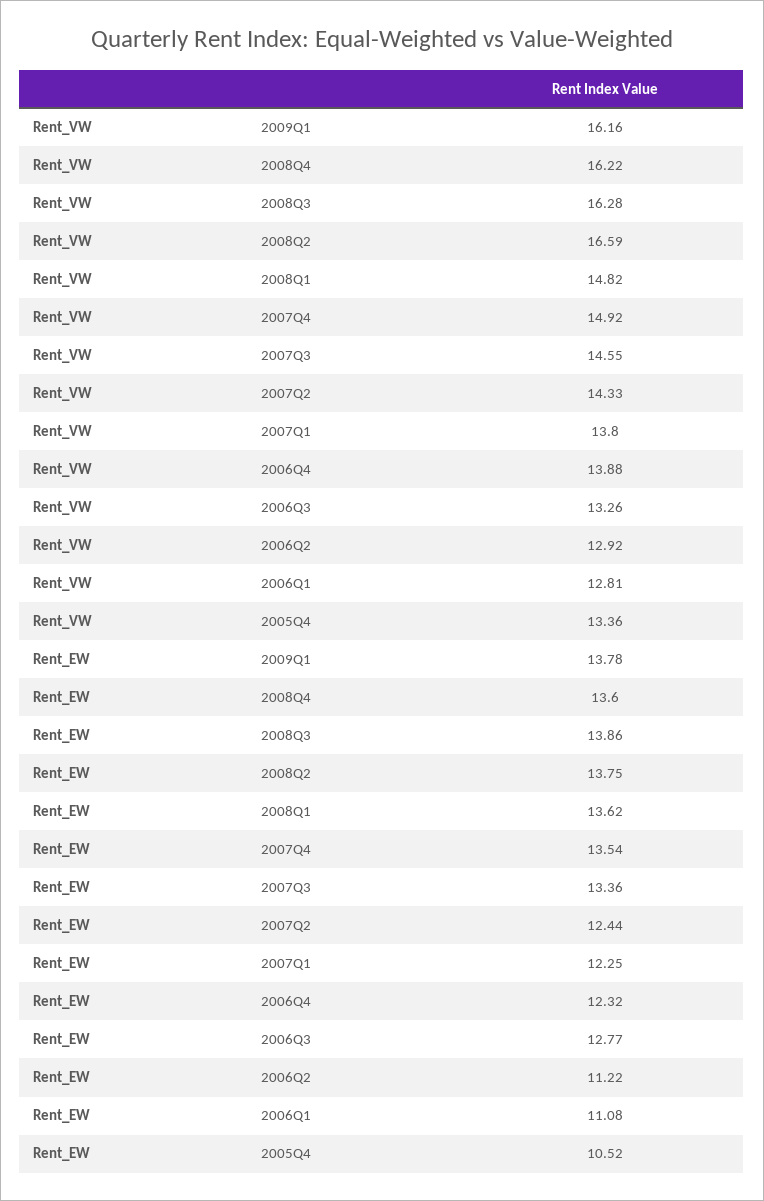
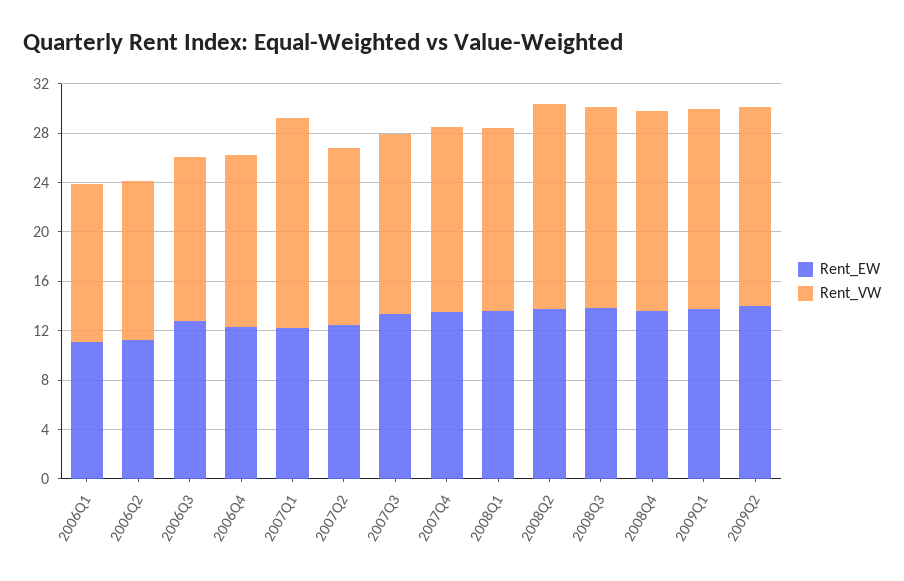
Rent_VW, 2007Q1: 13.8 -> 17
Rent_VW, 2005Q4: 13.36 -> none
Rent_EW, 2005Q4: 10.52 -> none
Rent_EW, 2009Q2: none -> 14
Rent_VW, 2009Q2: none -> 16

